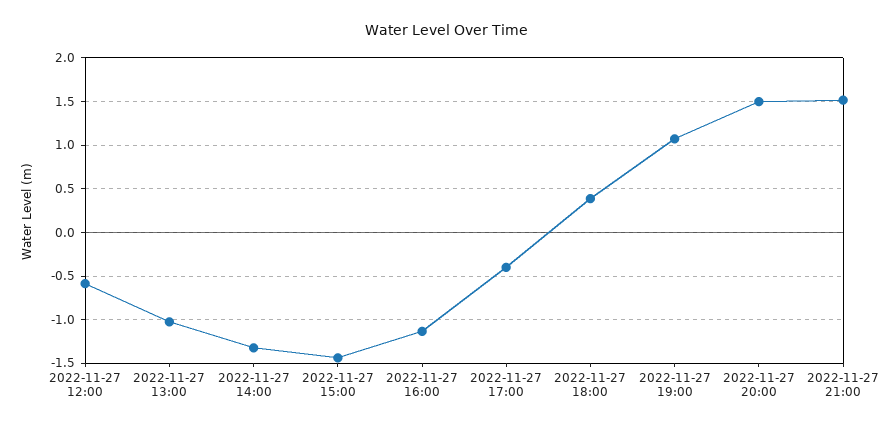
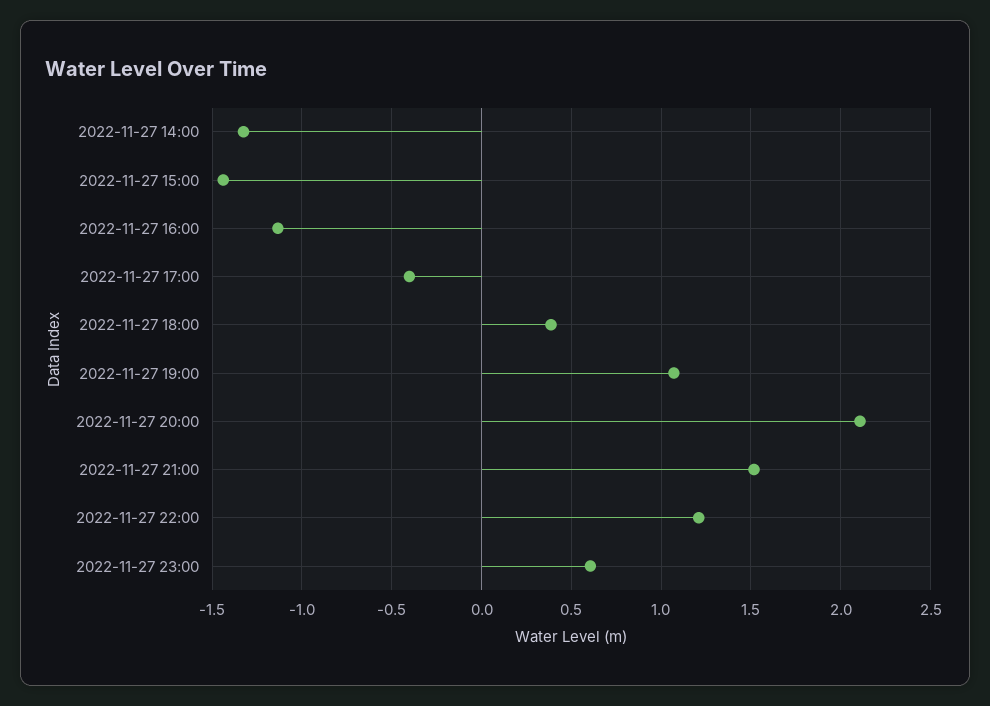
2022-11-27 12:00: -0.6 -> none
2022-11-27 13:00: -1 -> none
2022-11-27 20:00: 1.5 -> 2.1
2022-11-27 22:00: none -> 1.2
2022-11-27 23:00: none -> 0.6

